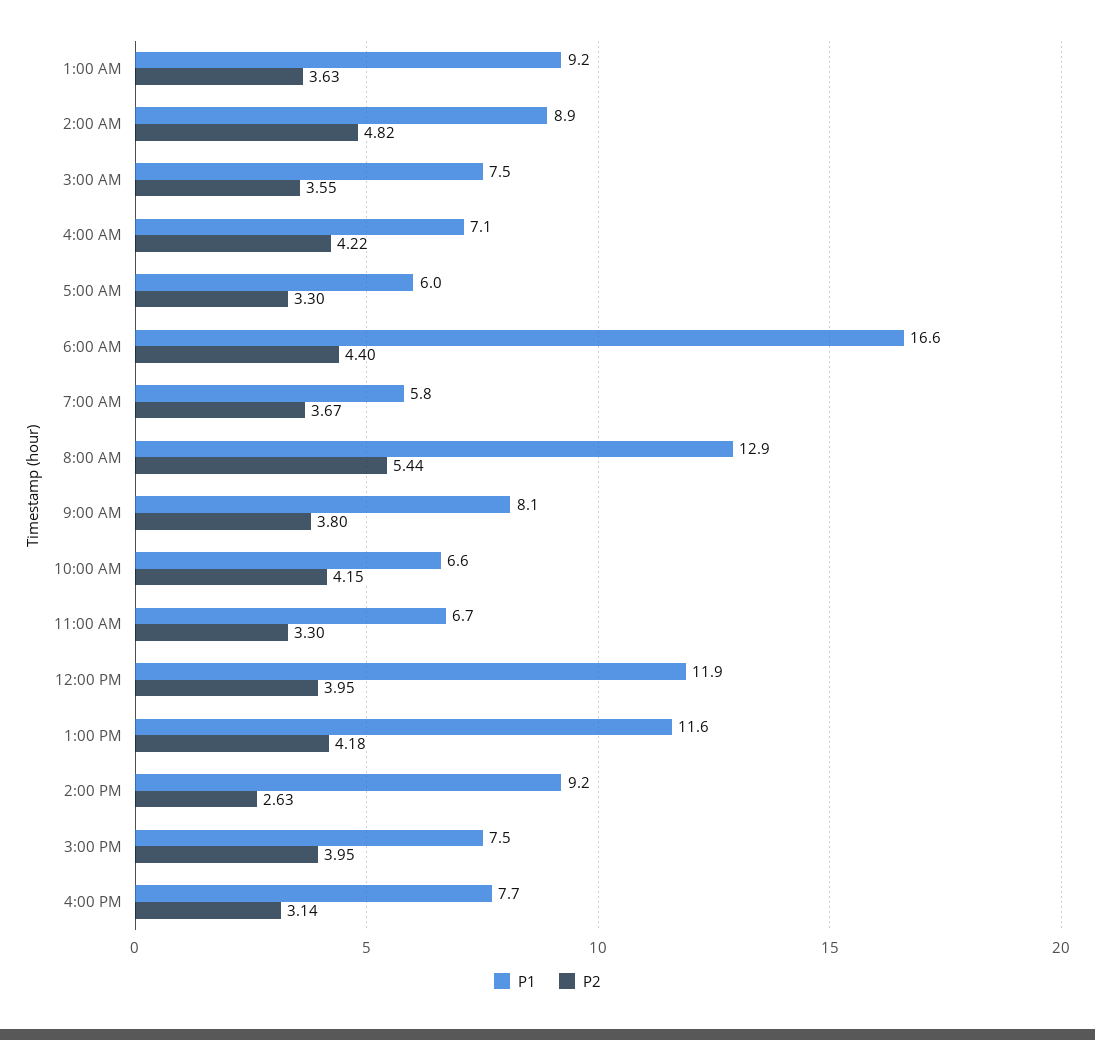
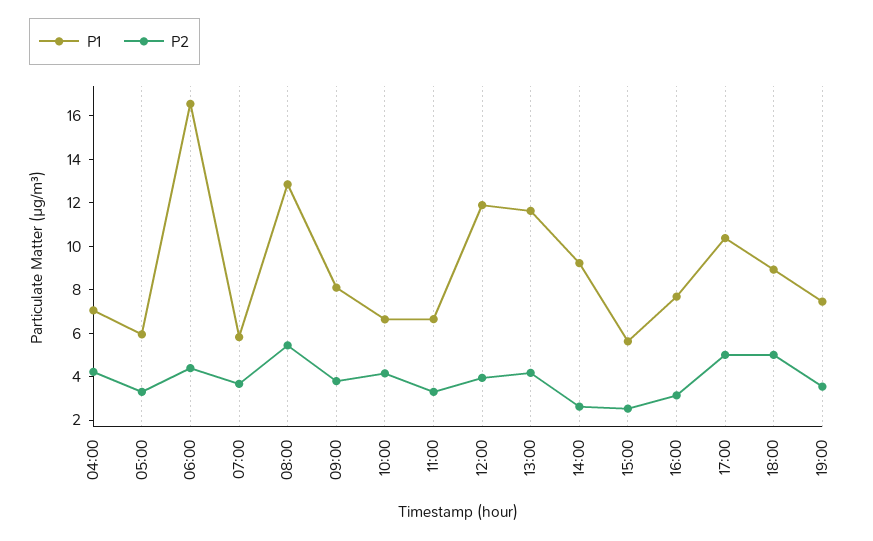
P1, 1:00 AM: 9.2 -> none
P2, 1:00 AM: 3.63 -> none
P1, 2:00 AM: 8.9 -> none
P2, 2:00 AM: 4.82 -> none
P1, 3:00 AM: 7.5 -> none
P2, 3:00 AM: 3.55 -> none
P1, 3:00 PM: 7.5 -> 5.5
P2, 3:00 PM: 3.95 -> 2.5
P1, 17:00: none -> 10.5
P2, 17:00: none -> 5
P1, 18:00: none -> 9
P2, 18:00: none -> 5
P1, 19:00: none -> 7.5
P2, 19:00: none -> 3.5

